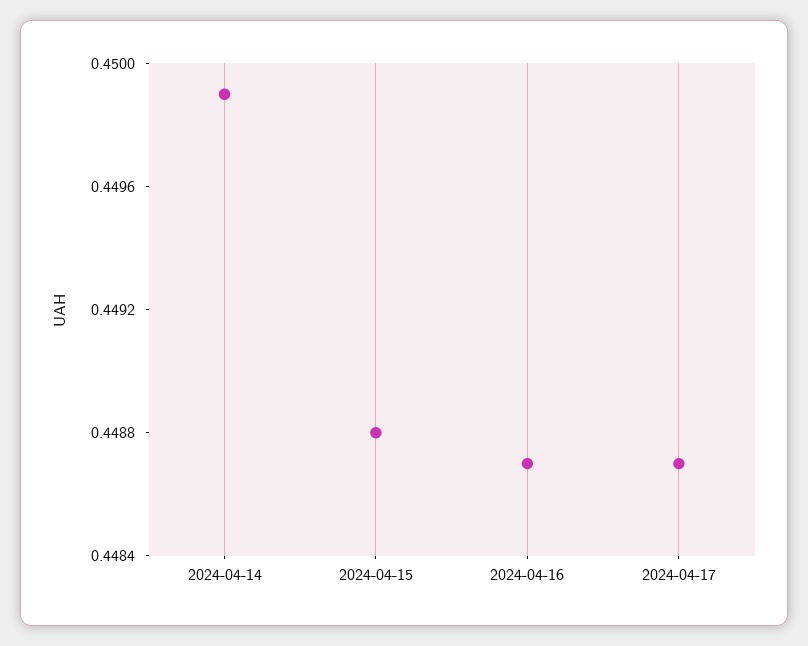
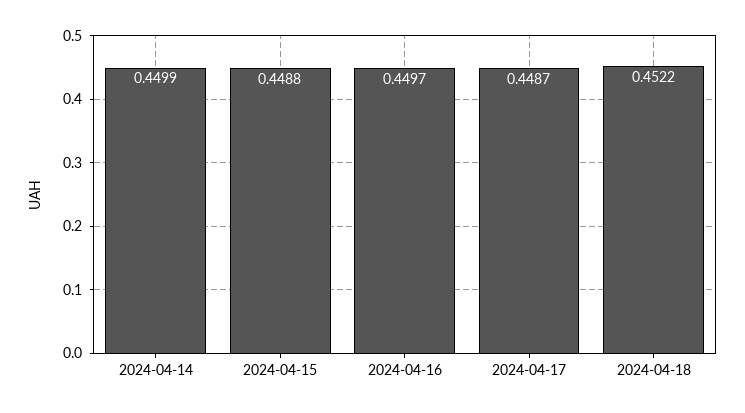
2024-04-16: 0.4487 -> 0.4497
2024-04-18: none -> 0.4522

